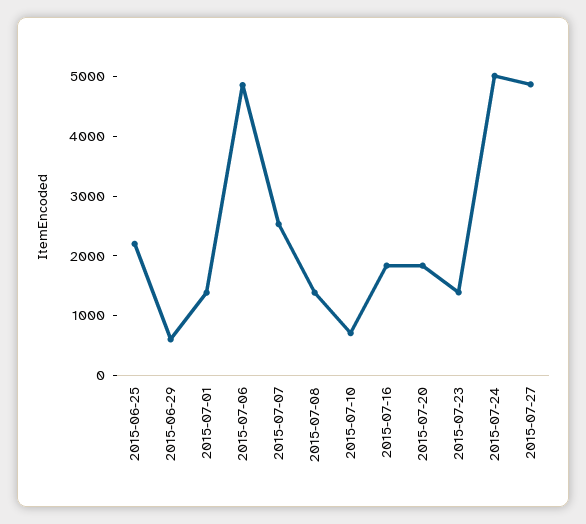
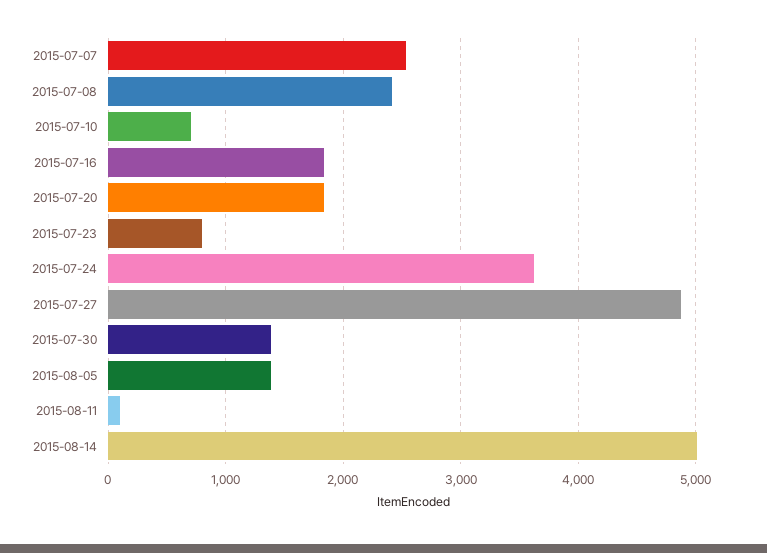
2015-06-25: 2200 -> none
2015-06-29: 600 -> none
2015-07-01: 1400 -> none
2015-07-06: 4800 -> none
2015-07-08: 1400 -> 2400
2015-07-23: 1400 -> 800
2015-07-24: 5000 -> 3600
2015-07-30: none -> 1400
2015-08-05: none -> 1400
2015-08-11: none -> 100
2015-08-14: none -> 5000

